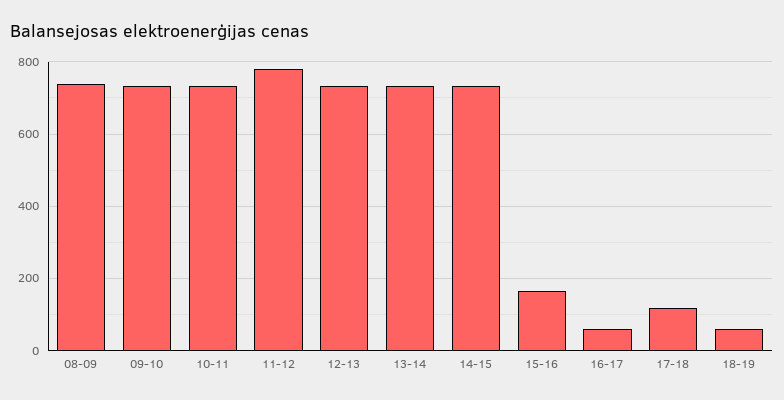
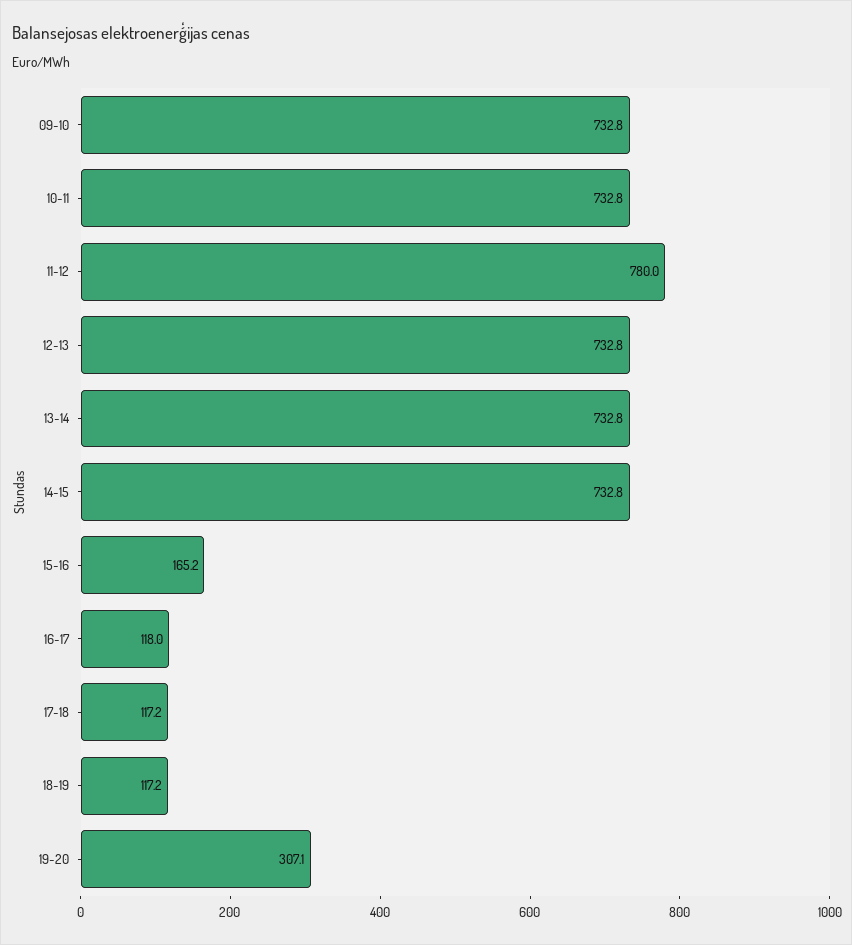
08-09: 740 -> none
16-17: 60 -> 118
18-19: 60 -> 117.2
19-20: none -> 307.1

